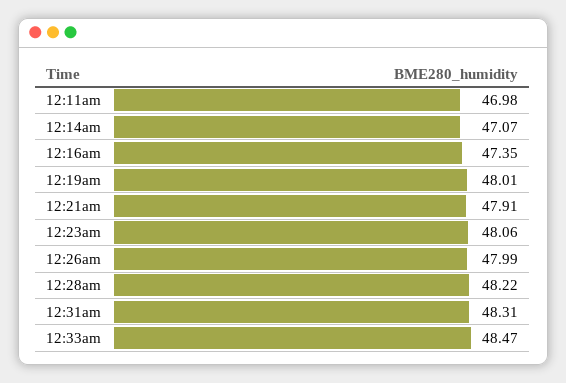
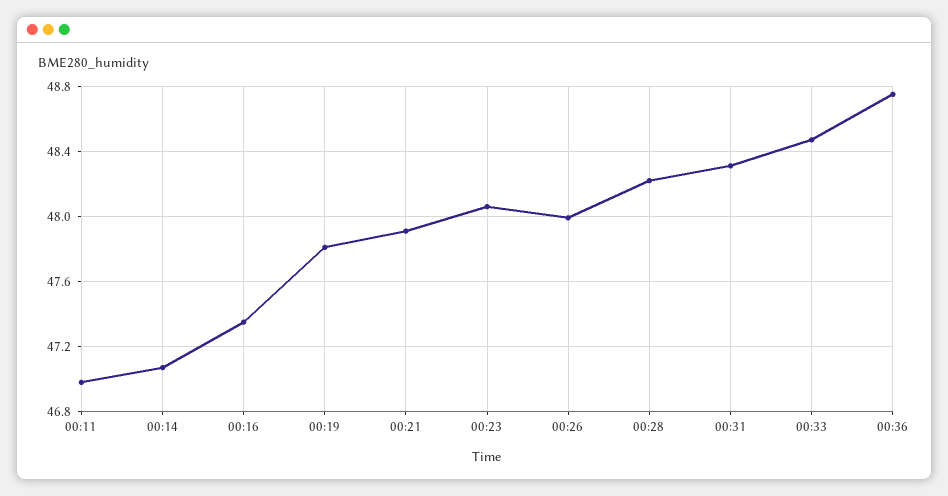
12:19am: 48.01 -> 47.8
00:36: none -> 48.75

